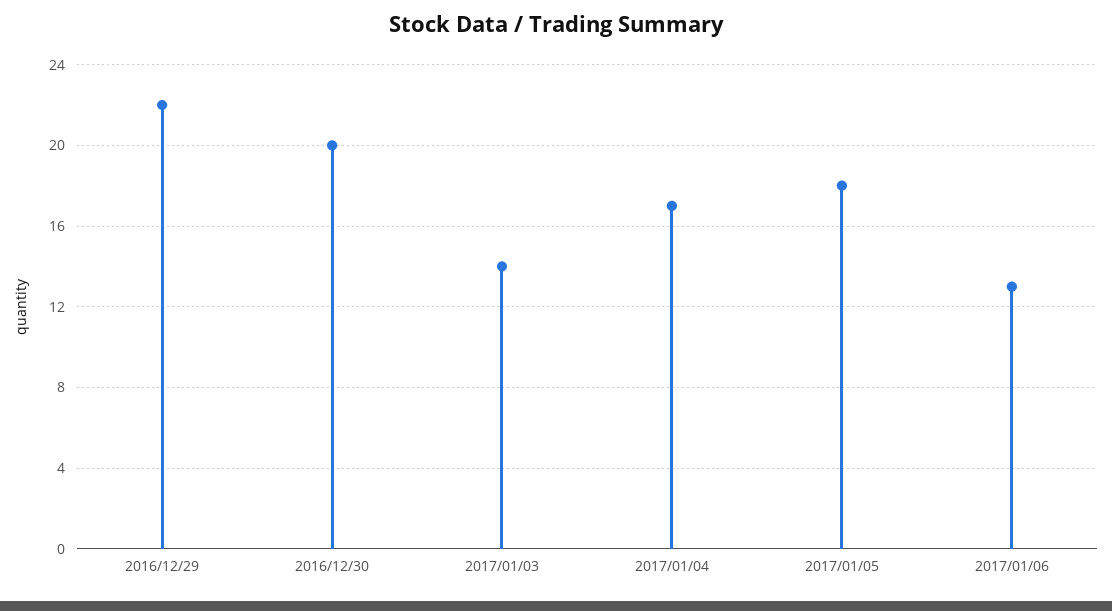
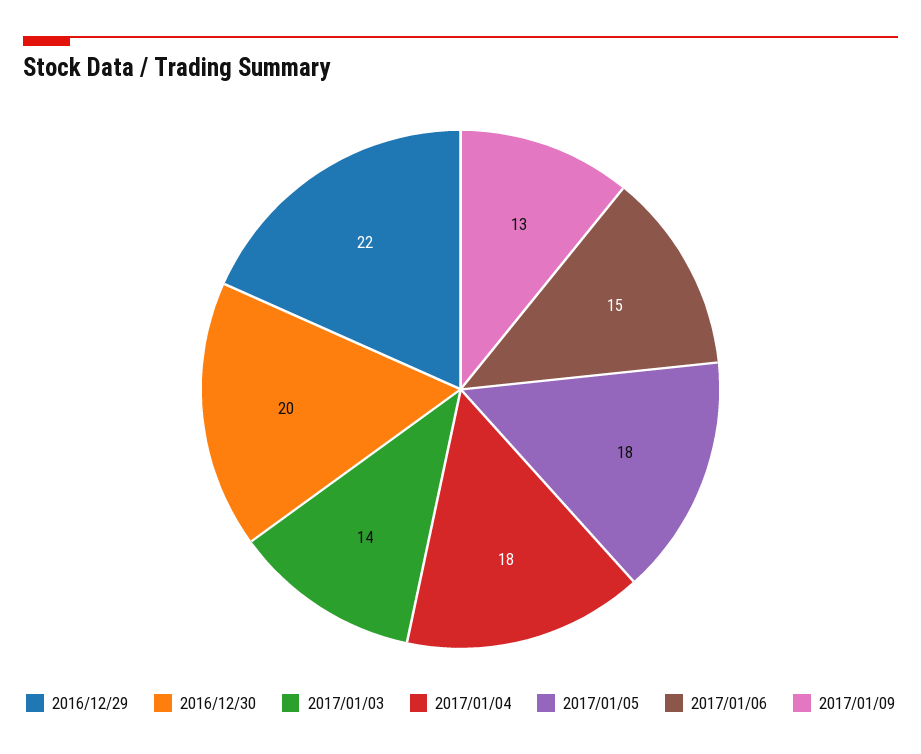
2017/01/04: 17 -> 18
2017/01/06: 13 -> 15
2017/01/09: none -> 13

